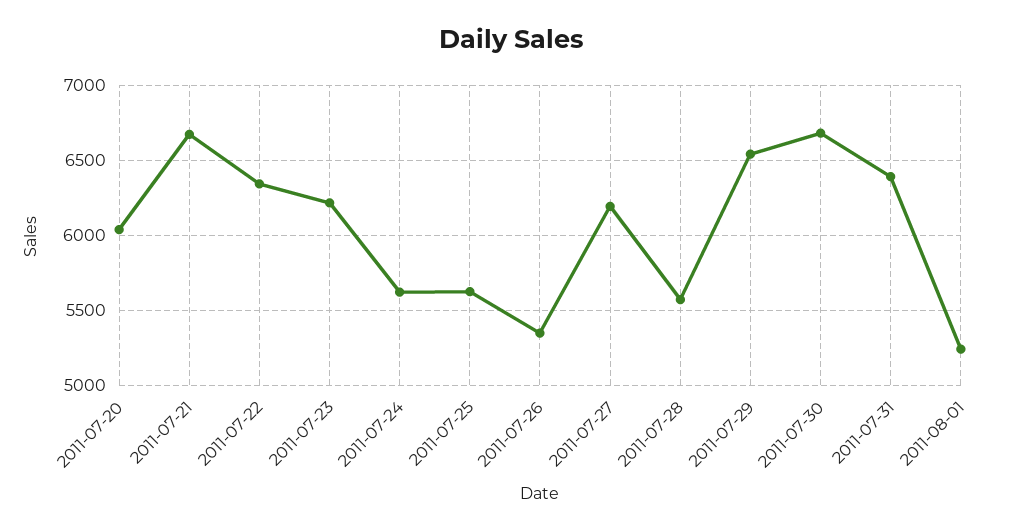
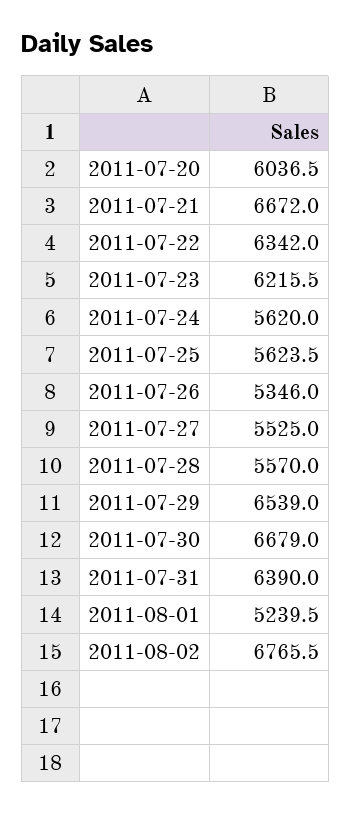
2011-07-27: 6200 -> 5525
2011-08-02: none -> 6765.5

